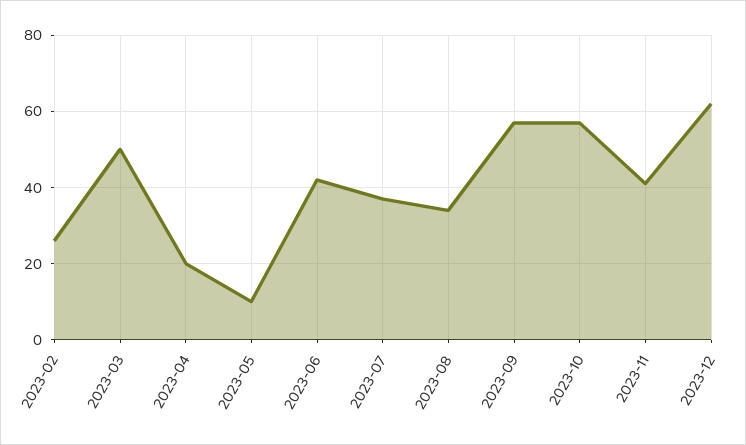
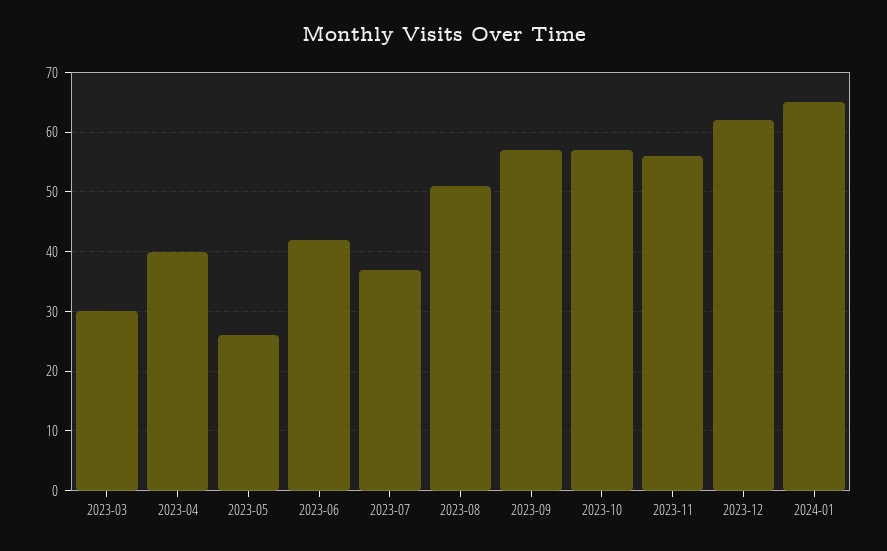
2023-02: 25 -> none
2023-03: 50 -> 30
2023-04: 20 -> 40
2023-05: 10 -> 25
2023-08: 35 -> 50
2023-11: 40 -> 55
2024-01: none -> 65

